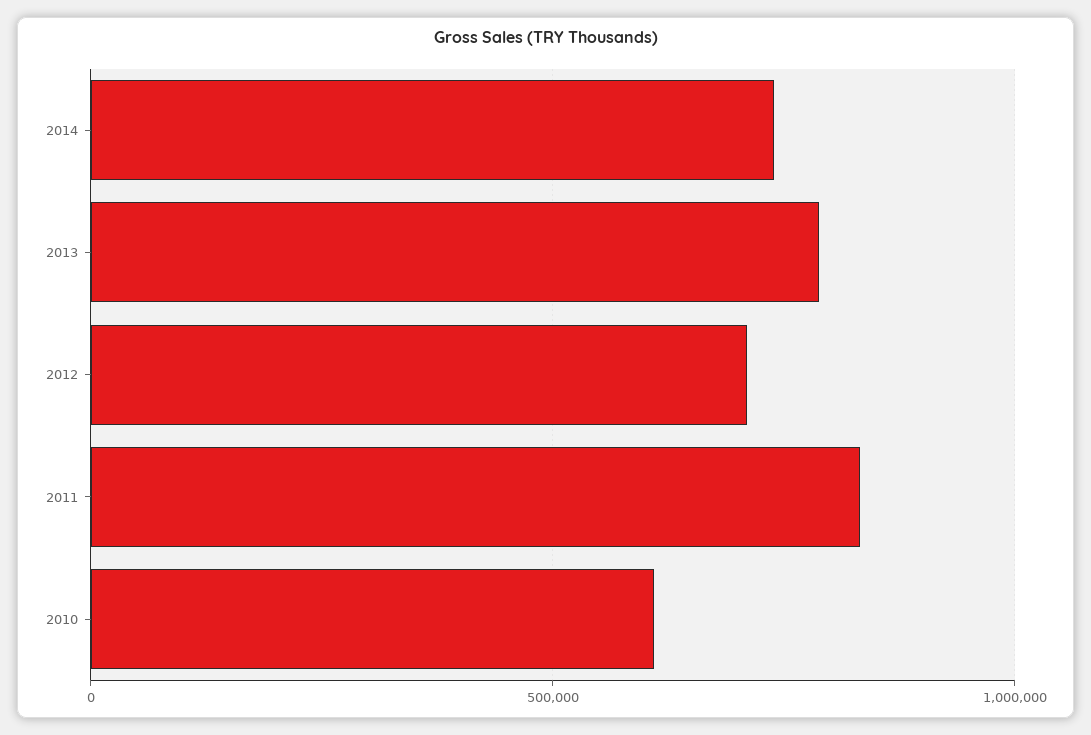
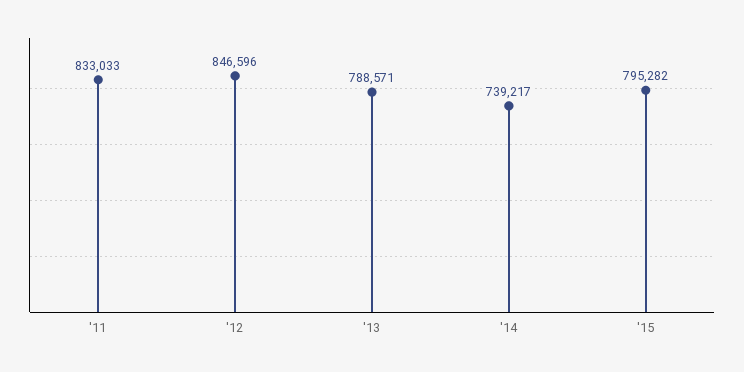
2012: 700000 -> 846596
2010: 600000 -> none
'15: none -> 795282

